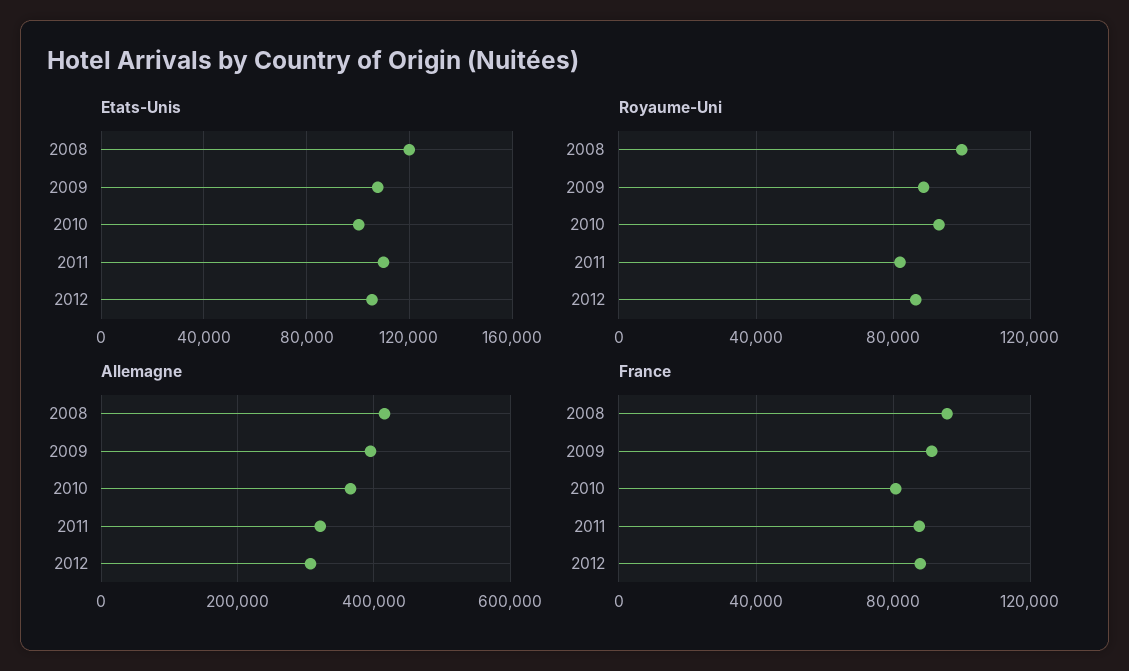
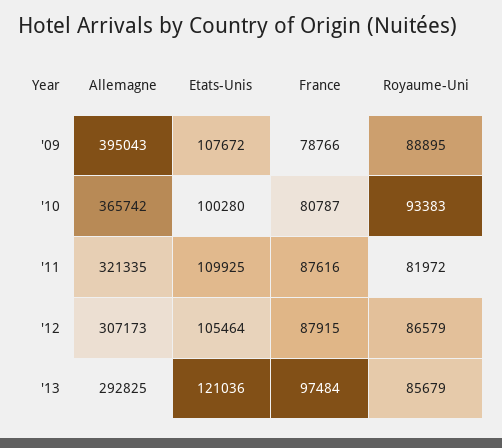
Etats-Unis, 2008: 120000 -> none
Royaume-Uni, 2008: 100000 -> none
Allemagne, 2008: 420000 -> none
France, 2008: 95000 -> none
France, 2009: 90000 -> 78766
Allemagne, '13: none -> 292825
Etats-Unis, '13: none -> 121036
France, '13: none -> 97484
Royaume-Uni, '13: none -> 85679

